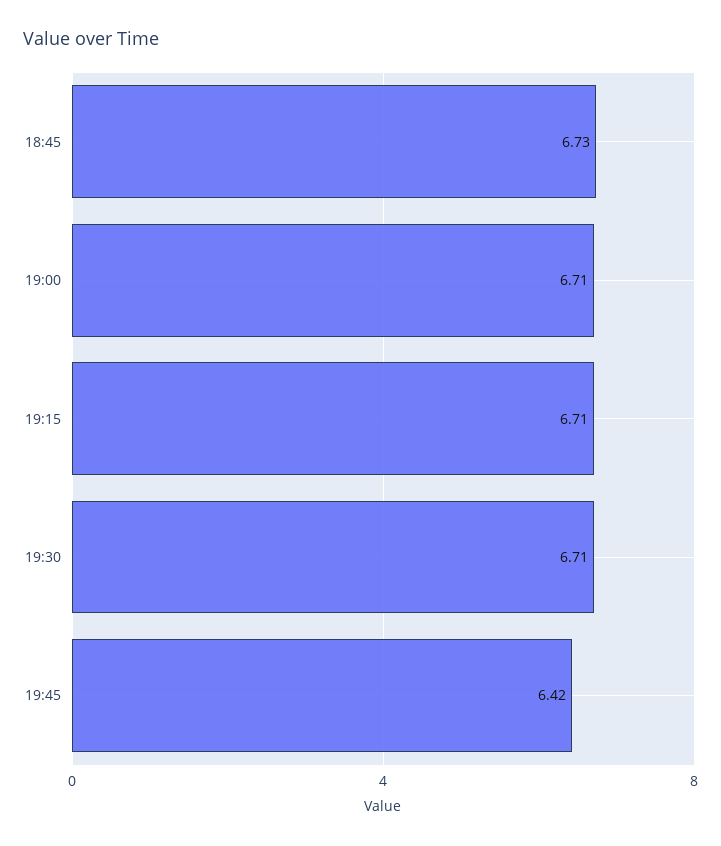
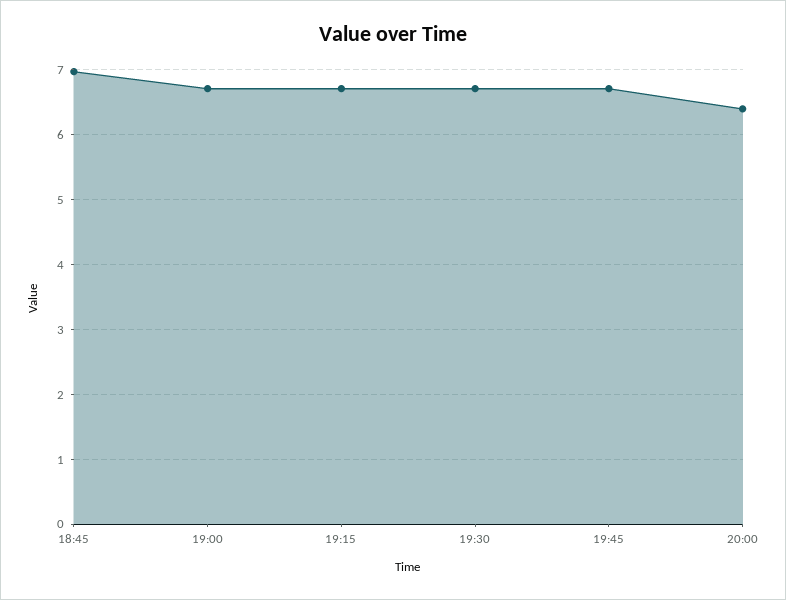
18:45: 6.73 -> 7
19:45: 6.42 -> 6.7
20:00: none -> 6.4

